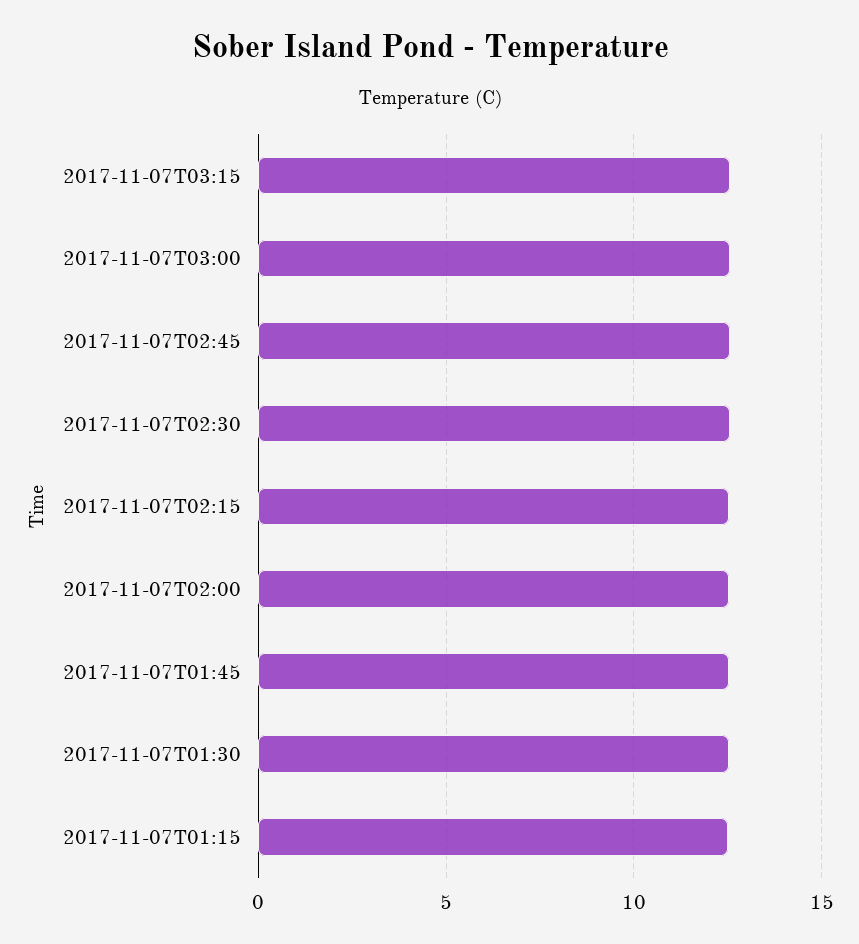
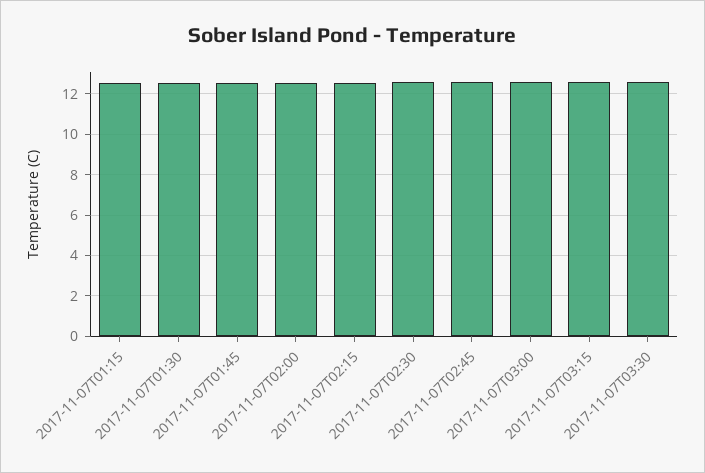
2017-11-07T03:30: none -> 12.5

